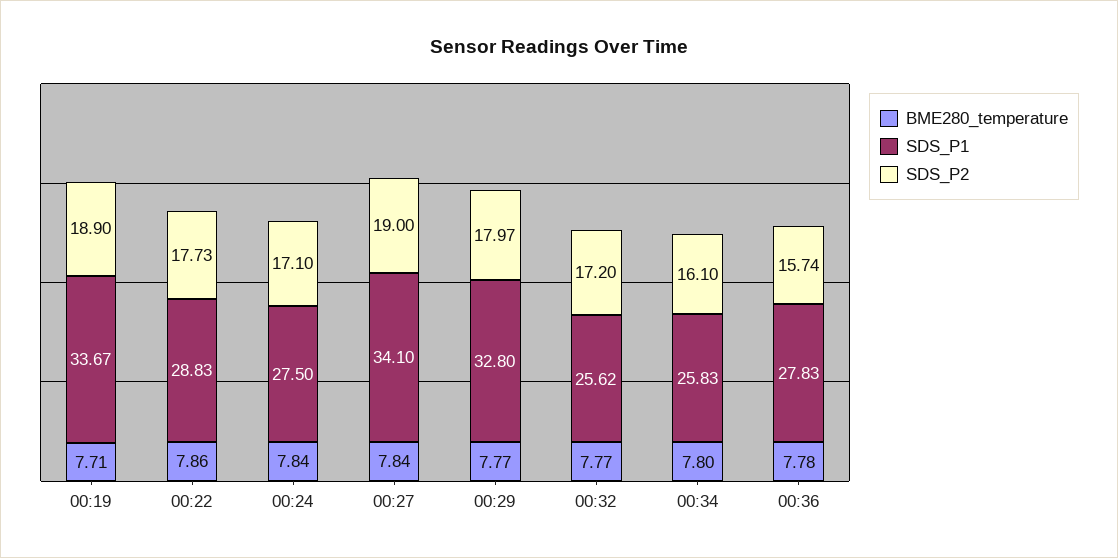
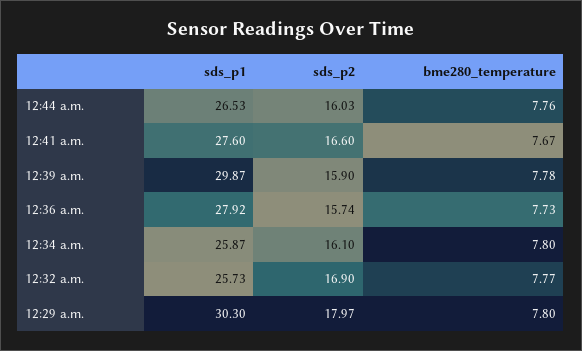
BME280_temperature, 00:19: 7.71 -> none
SDS_P1, 00:19: 33.67 -> none
SDS_P2, 00:19: 18.9 -> none
BME280_temperature, 00:22: 7.86 -> none
SDS_P1, 00:22: 28.83 -> none
SDS_P2, 00:22: 17.73 -> none
BME280_temperature, 00:24: 7.84 -> none
SDS_P1, 00:24: 27.5 -> none
SDS_P2, 00:24: 17.1 -> none
BME280_temperature, 00:27: 7.84 -> none
SDS_P1, 00:27: 34.1 -> none
SDS_P2, 00:27: 19 -> none
BME280_temperature, 00:29: 7.77 -> 7.8
SDS_P1, 00:29: 32.8 -> 30.3
SDS_P1, 00:32: 25.62 -> 25.73
SDS_P2, 00:32: 17.2 -> 16.9
SDS_P1, 00:34: 25.83 -> 25.87
BME280_temperature, 00:36: 7.78 -> 7.73
SDS_P1, 00:36: 27.83 -> 27.92
SDS_P1, 12:44 a.m.: none -> 26.53
SDS_P2, 12:44 a.m.: none -> 16.03
BME280_temperature, 12:44 a.m.: none -> 7.76
SDS_P1, 12:41 a.m.: none -> 27.6
SDS_P2, 12:41 a.m.: none -> 16.6
BME280_temperature, 12:41 a.m.: none -> 7.67
SDS_P1, 12:39 a.m.: none -> 29.87
SDS_P2, 12:39 a.m.: none -> 15.9
BME280_temperature, 12:39 a.m.: none -> 7.78

